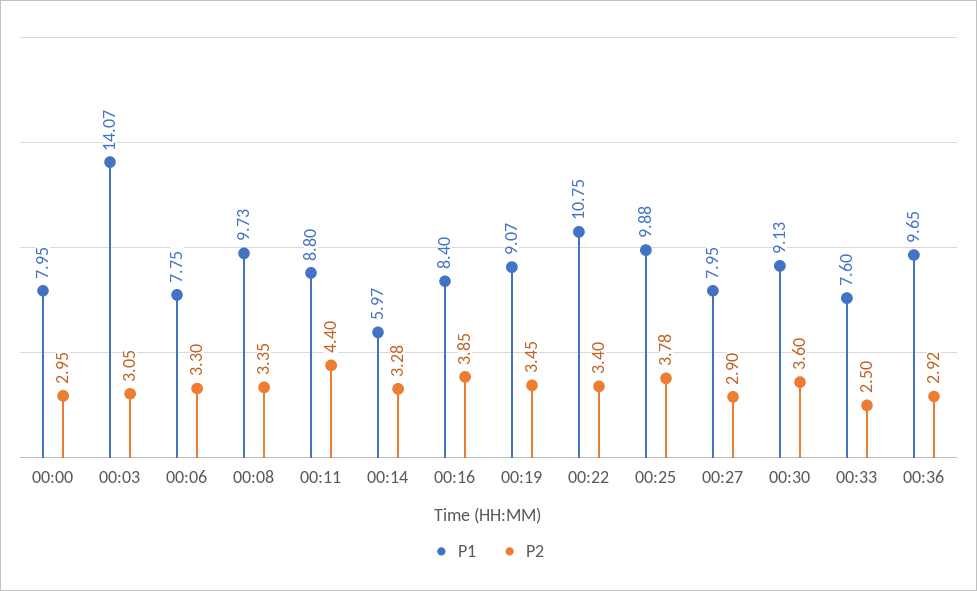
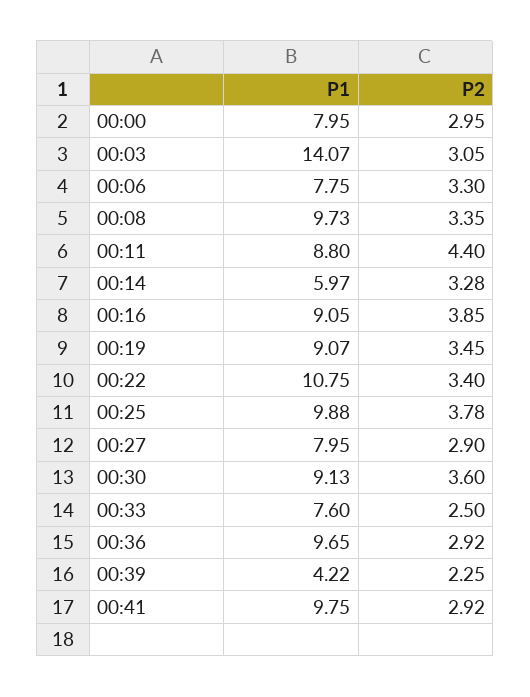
P1, 00:16: 8.4 -> 9.05
P1, 00:39: none -> 4.22
P2, 00:39: none -> 2.25
P1, 00:41: none -> 9.75
P2, 00:41: none -> 2.92

